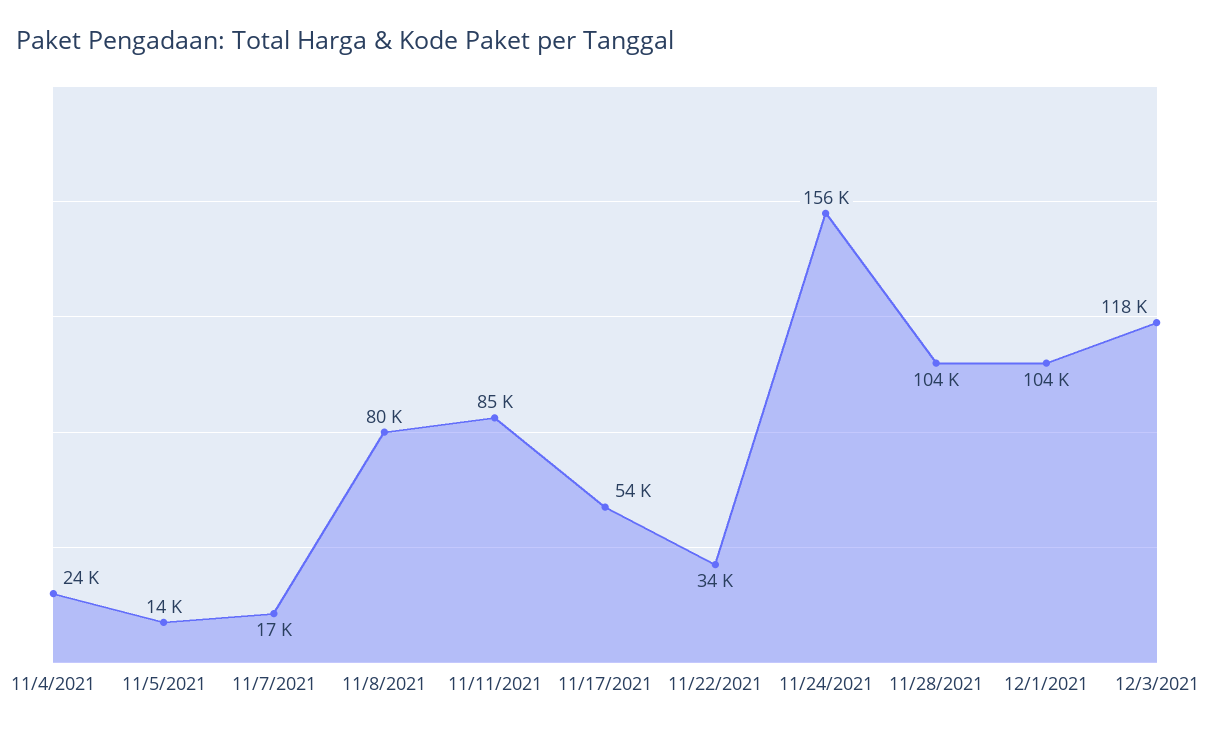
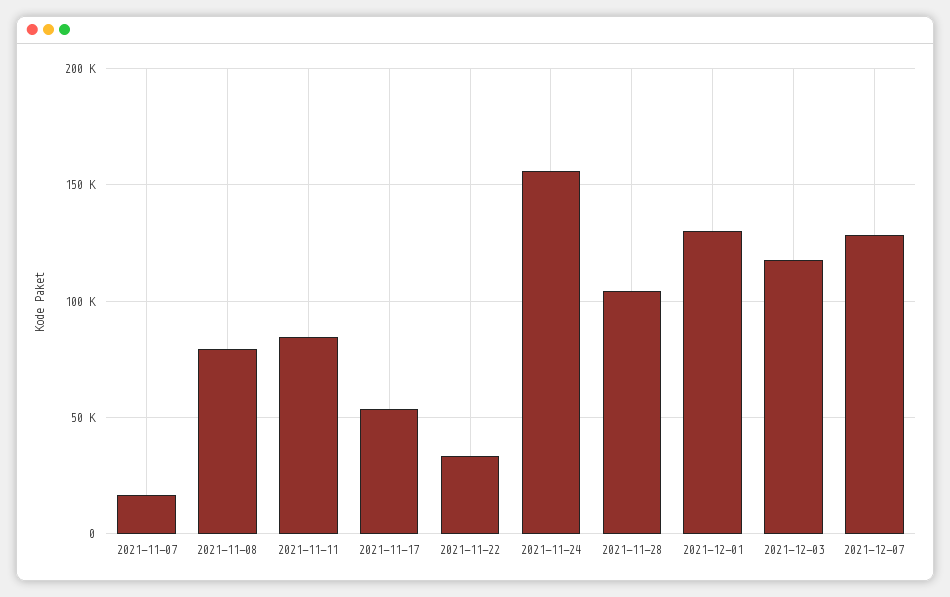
11/4/2021: 24000 -> none
11/5/2021: 14000 -> none
12/1/2021: 104000 -> 130000
2021-12-07: none -> 130000

